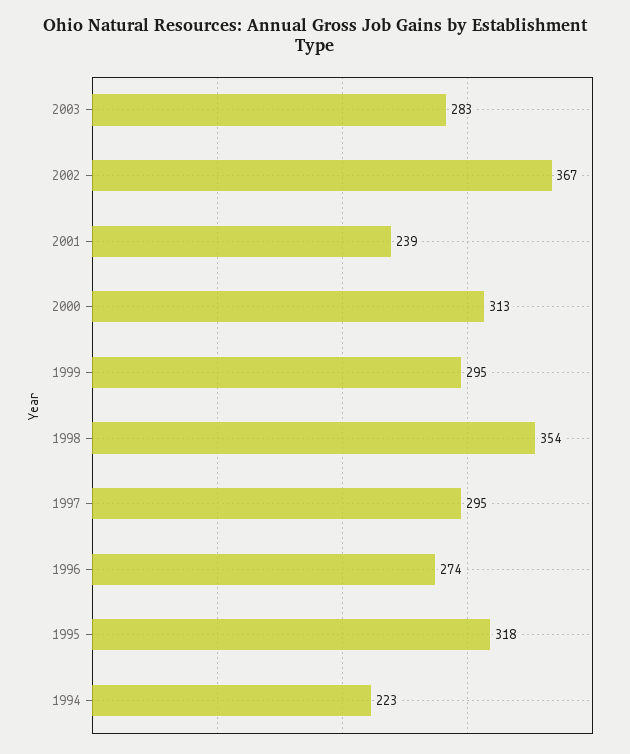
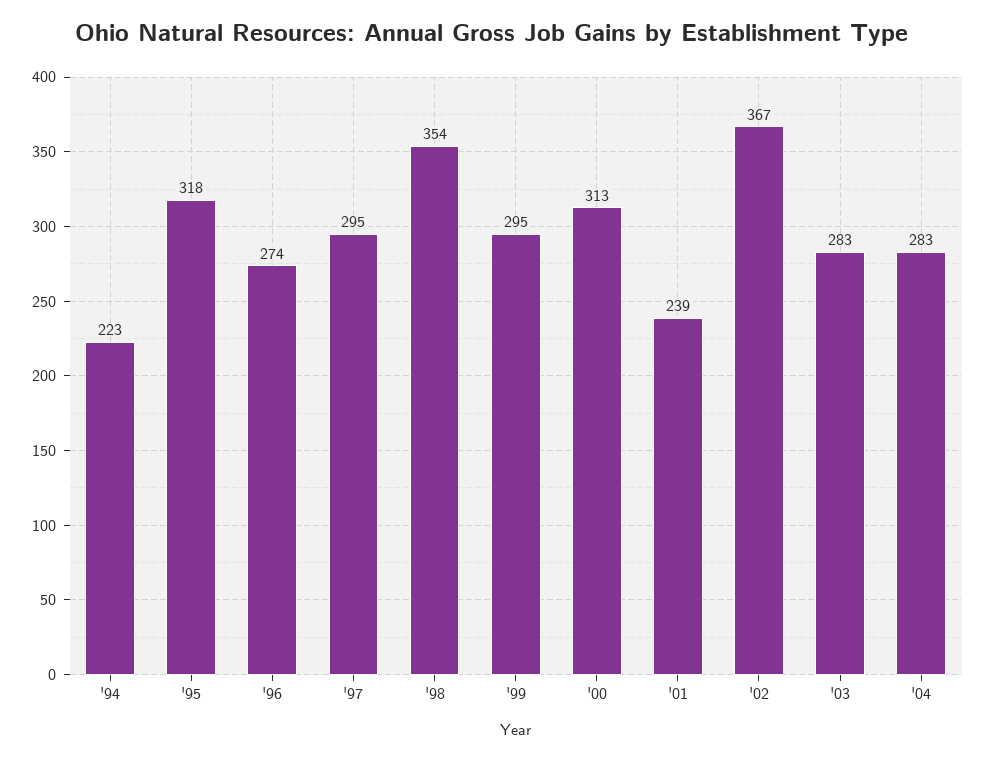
'04: none -> 283

